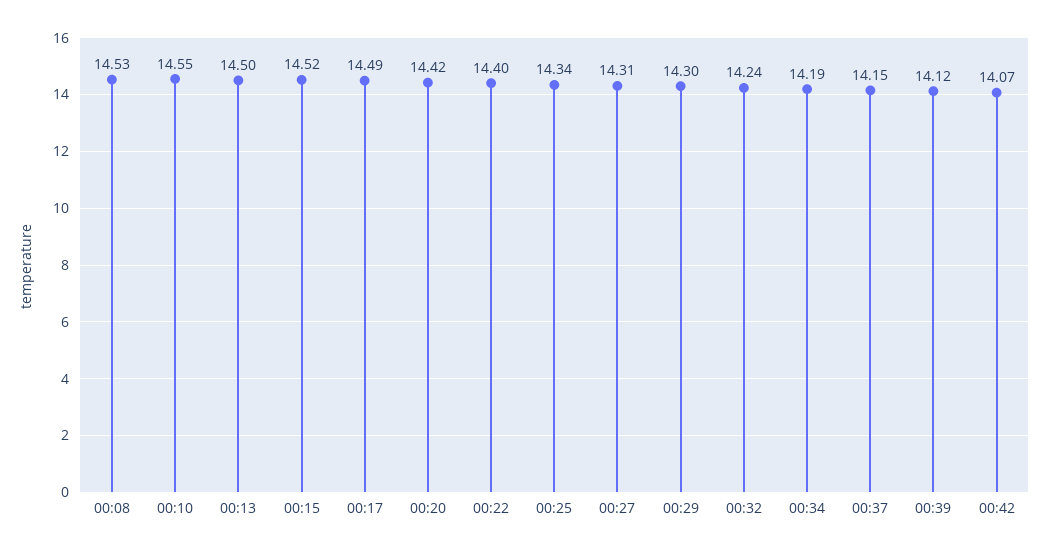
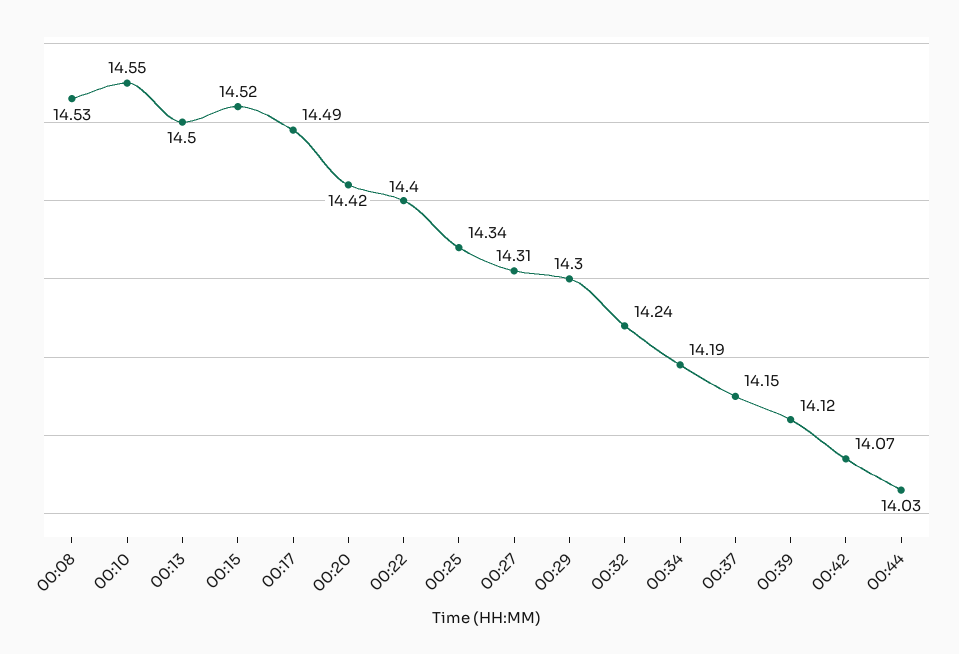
00:44: none -> 14.03

